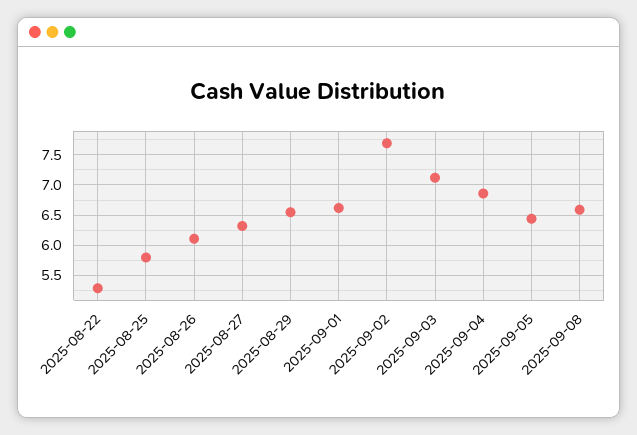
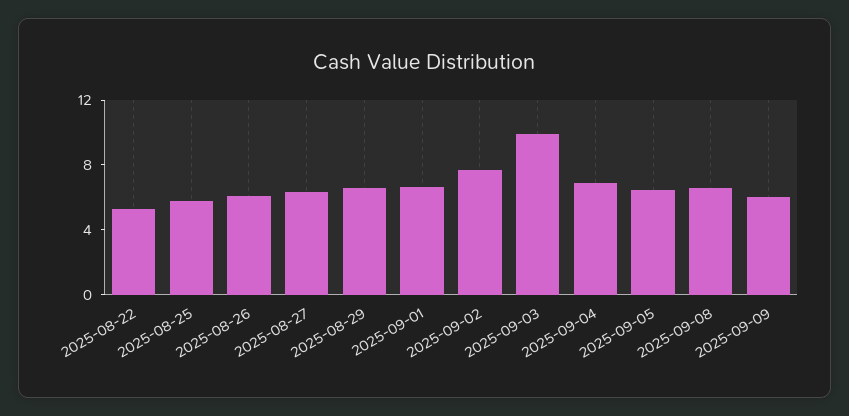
2025-09-03: 7.1 -> 10
2025-09-09: none -> 6

